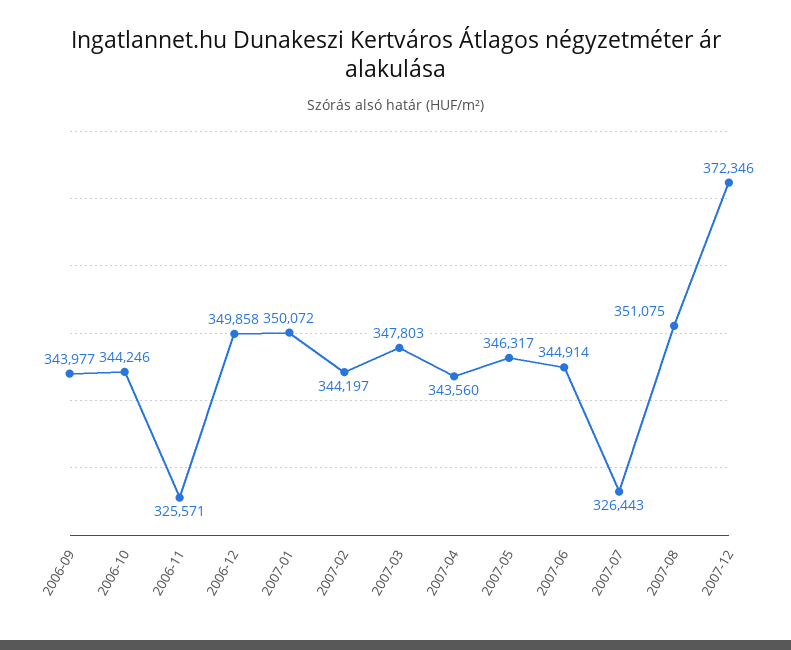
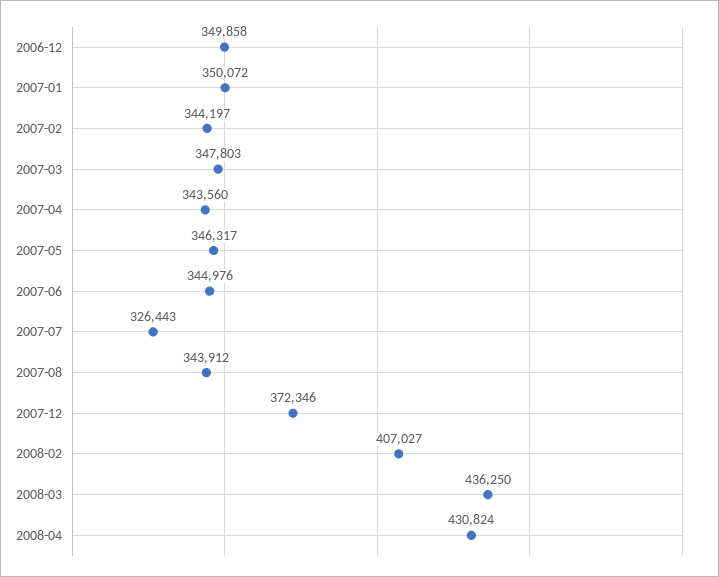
2006-09: 343977 -> none
2006-10: 344246 -> none
2006-11: 325571 -> none
2007-06: 344914 -> 344976
2007-08: 351075 -> 343912
2008-02: none -> 407027
2008-03: none -> 436250
2008-04: none -> 430824

